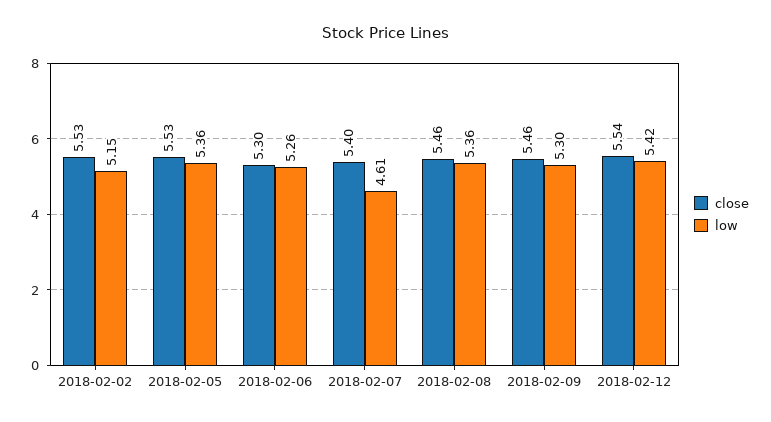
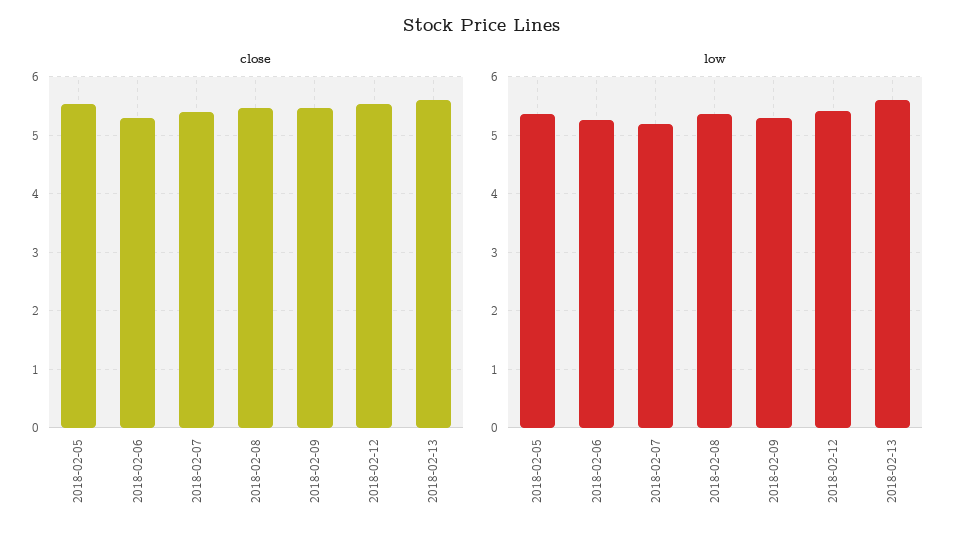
close, 2018-02-02: 5.53 -> none
low, 2018-02-02: 5.15 -> none
low, 2018-02-07: 4.61 -> 5.2
close, 2018-02-13: none -> 5.6
low, 2018-02-13: none -> 5.6

